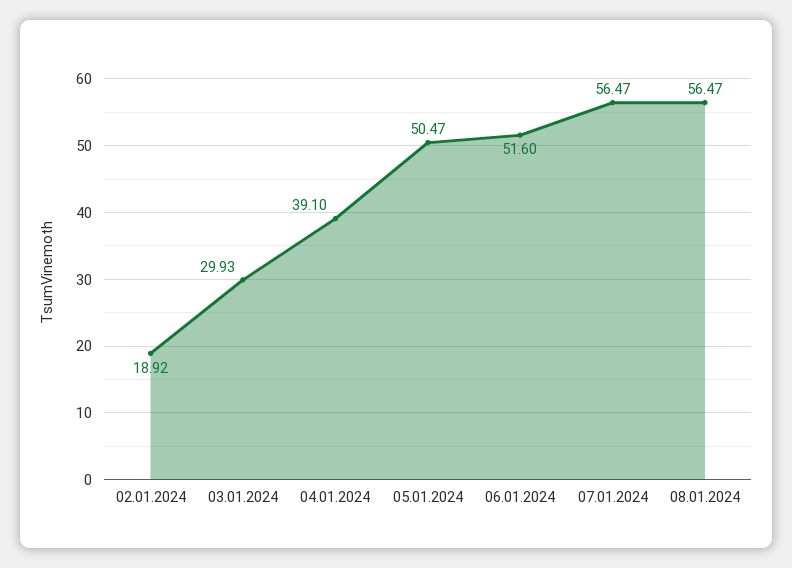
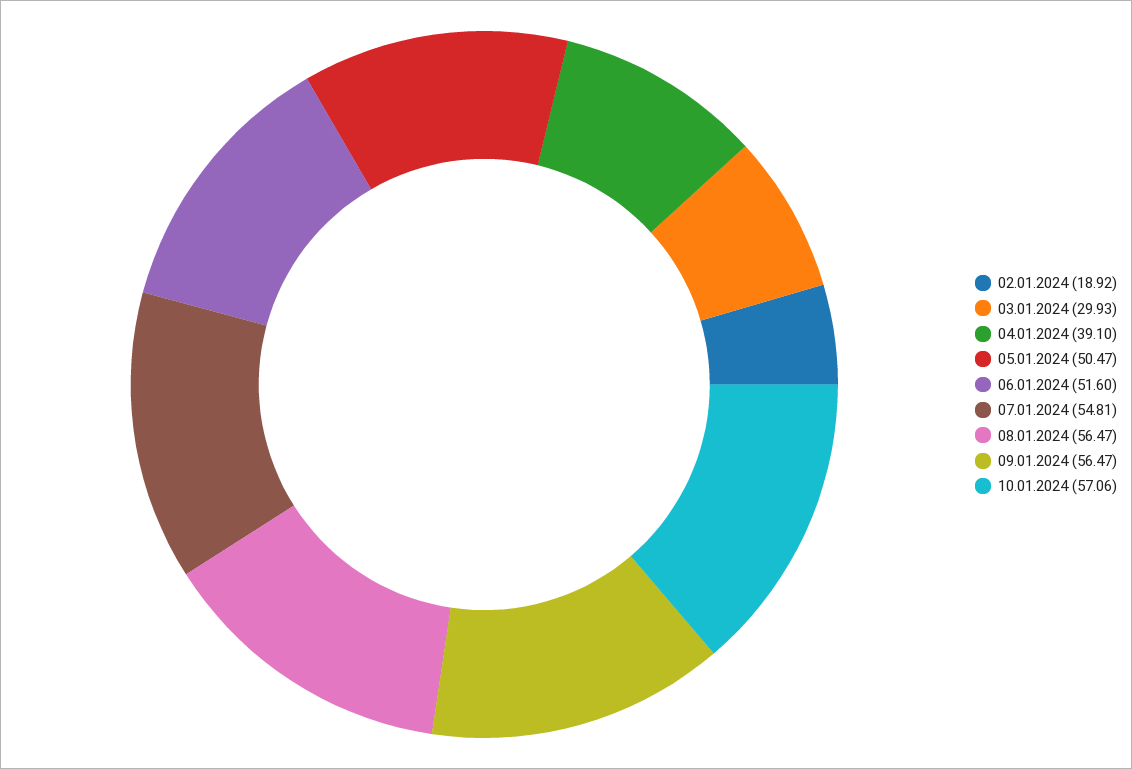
07.01.2024: 56.47 -> 54.81
09.01.2024: none -> 56.47
10.01.2024: none -> 57.06

